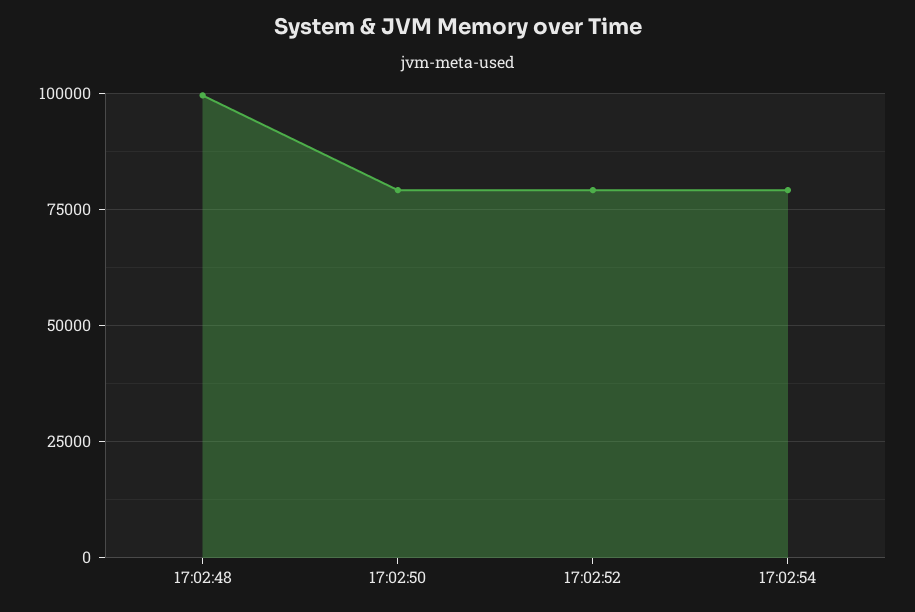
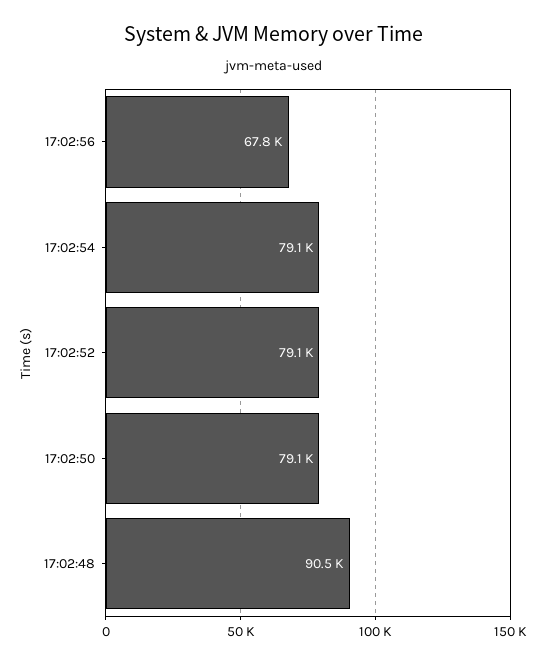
17:02:48: 100000 -> 90500
17:02:56: none -> 67800

